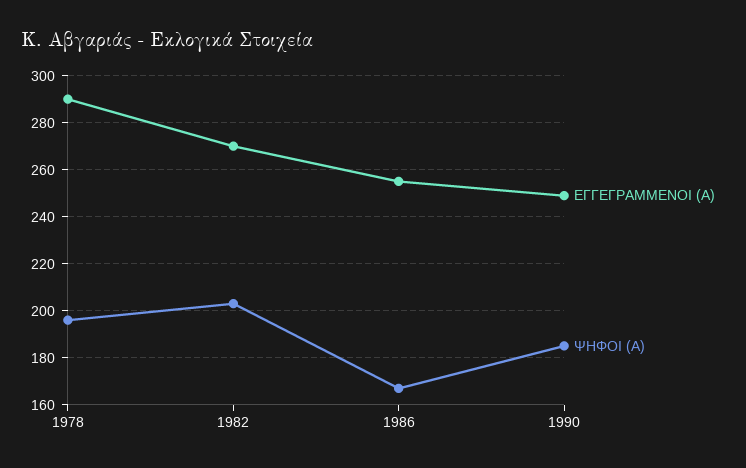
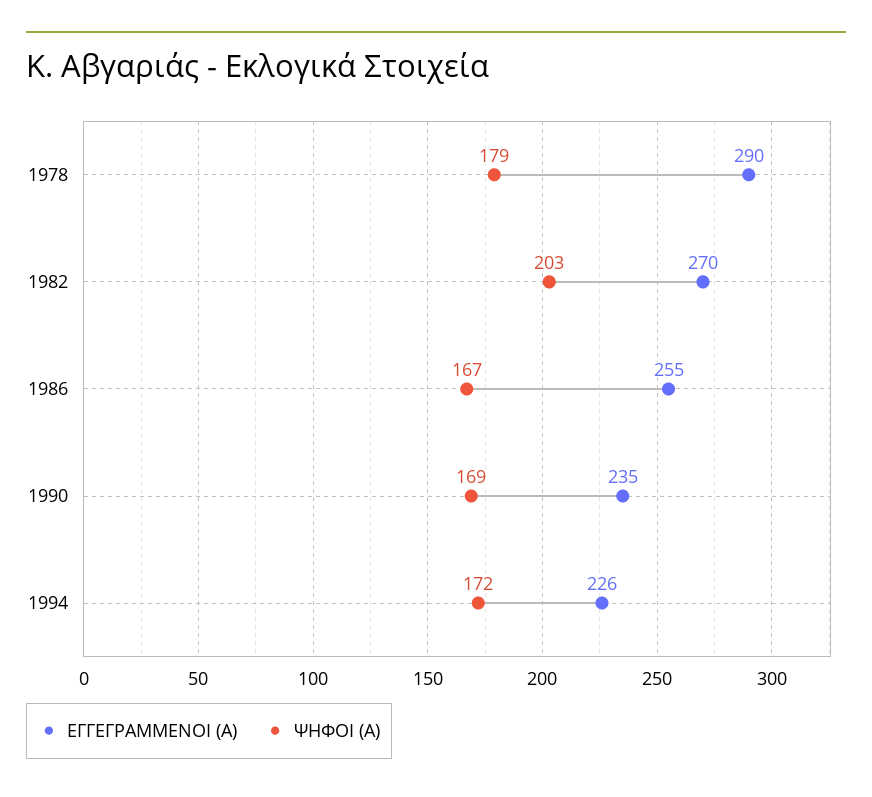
ΨΗΦΟΙ (Α), 1978: 195 -> 179
ΕΓΓΕΓΡΑΜΜΕΝΟΙ (Α), 1990: 250 -> 235
ΨΗΦΟΙ (Α), 1990: 185 -> 169
ΕΓΓΕΓΡΑΜΜΕΝΟΙ (Α), 1994: none -> 226
ΨΗΦΟΙ (Α), 1994: none -> 172

